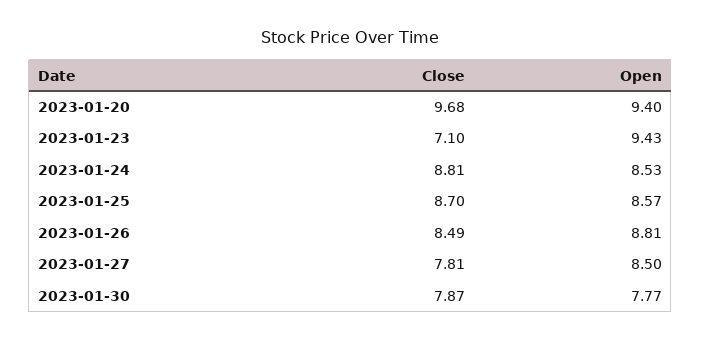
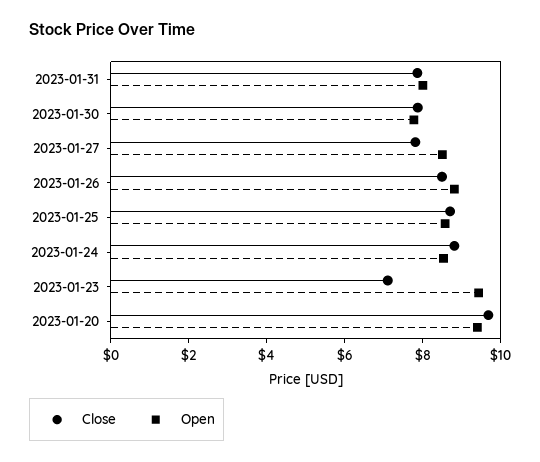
Close, 2023-01-31: none -> 8
Open, 2023-01-31: none -> 8

